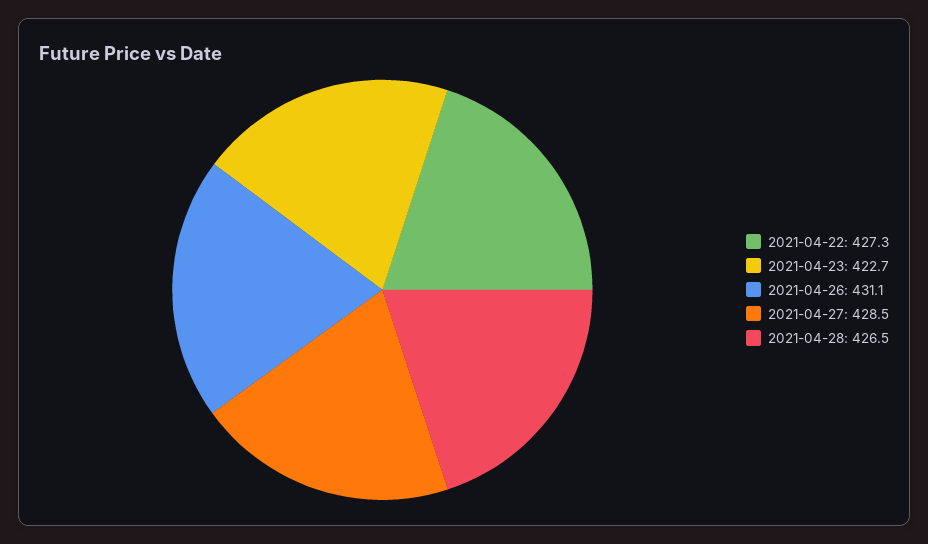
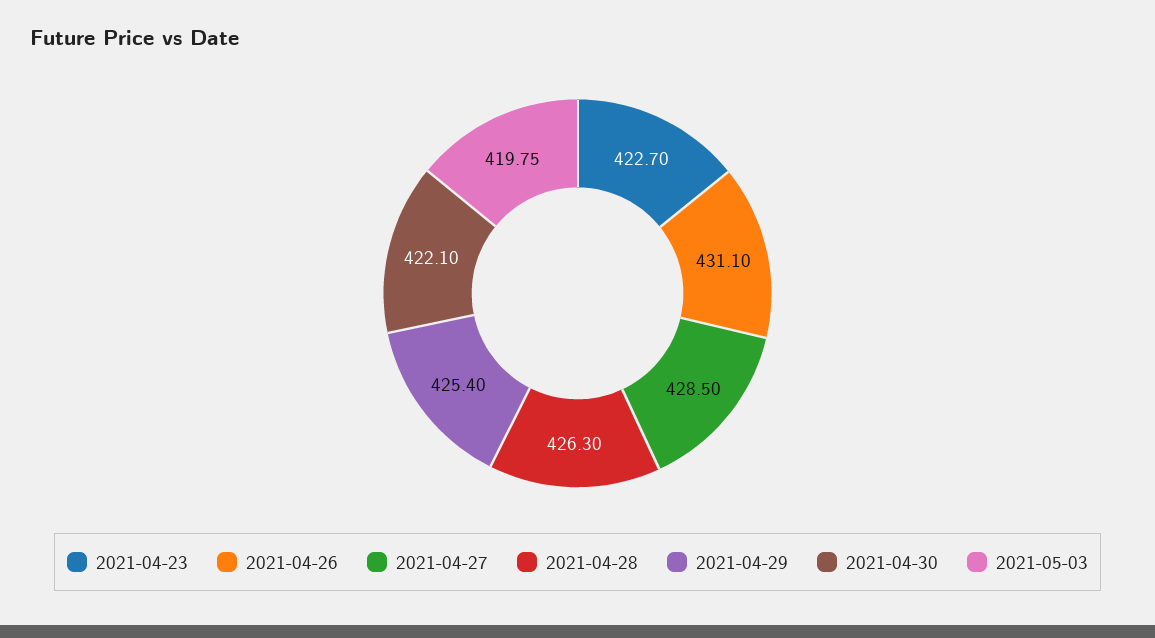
2021-04-22: 427.3 -> none
2021-04-28: 426.5 -> 426.3
2021-04-29: none -> 425.4
2021-04-30: none -> 422.1
2021-05-03: none -> 419.75

